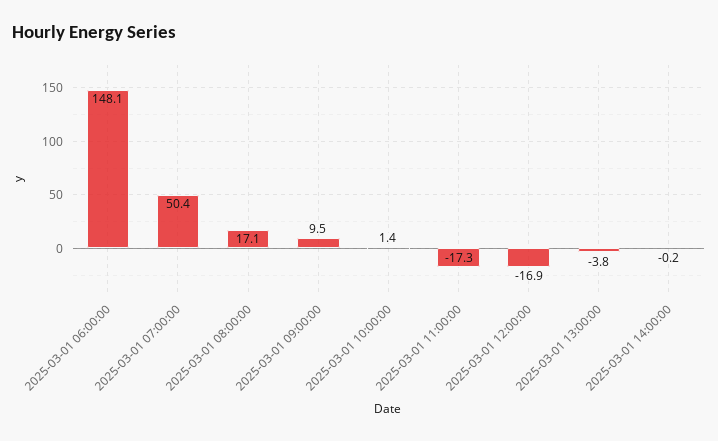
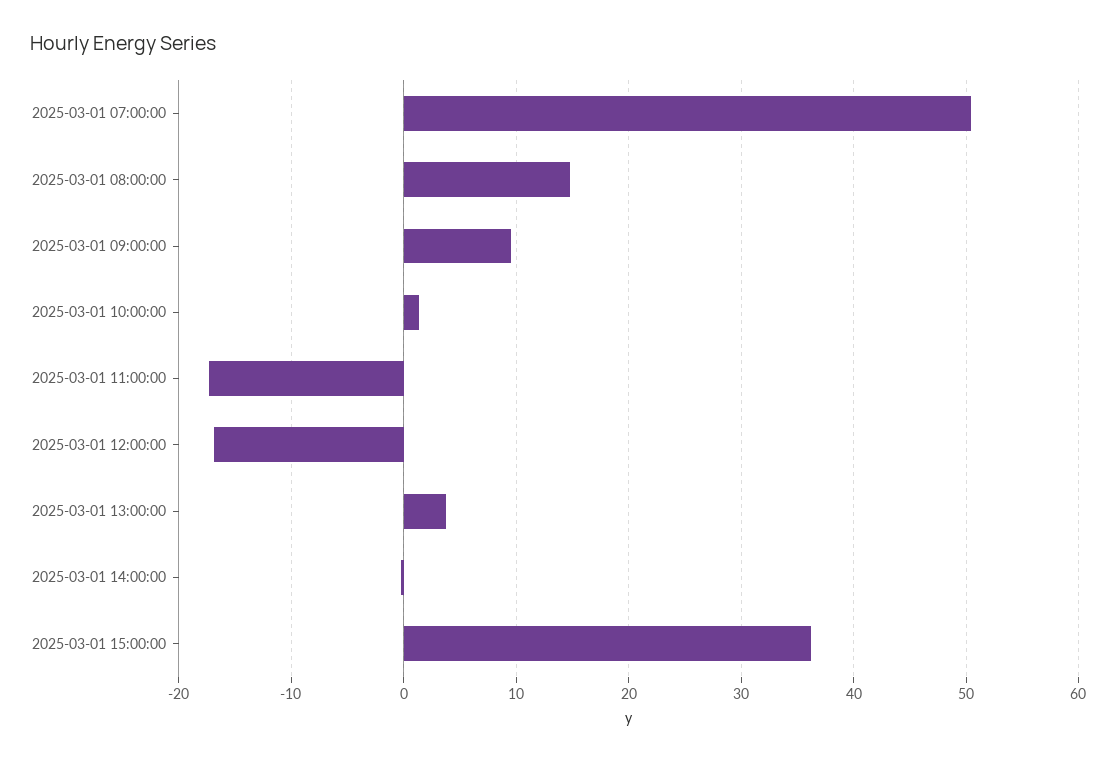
2025-03-01 06:00:00: 148.1 -> none
2025-03-01 08:00:00: 17.1 -> 15
2025-03-01 13:00:00: -3.8 -> 4
2025-03-01 15:00:00: none -> 36

